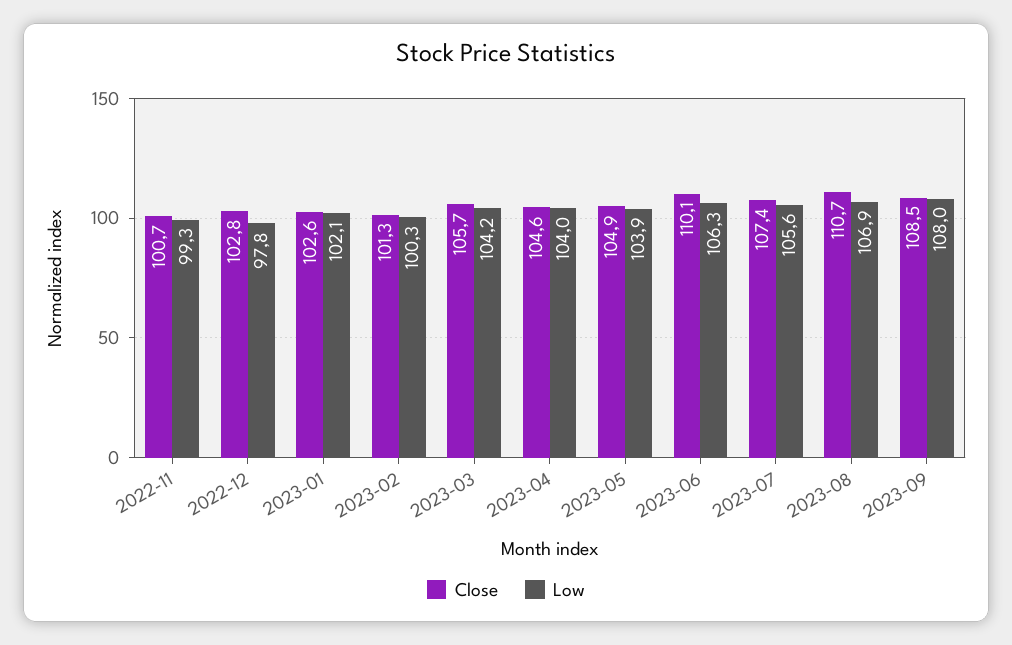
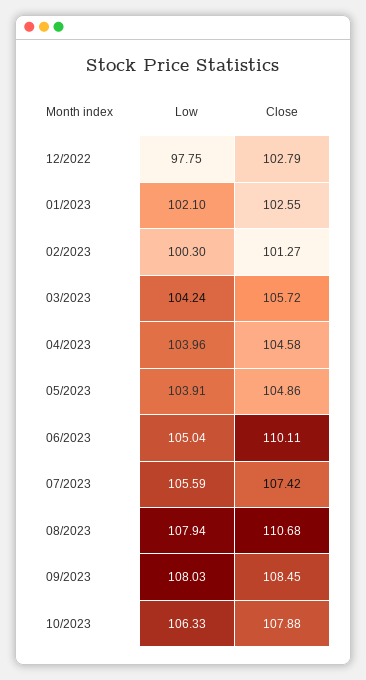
Close, 2022-11: 100.7 -> none
Low, 2022-11: 99.3 -> none
Low, 2023-06: 106.3 -> 105.04
Low, 2023-08: 106.9 -> 107.94
Low, 10/2023: none -> 106.33
Close, 10/2023: none -> 107.88

